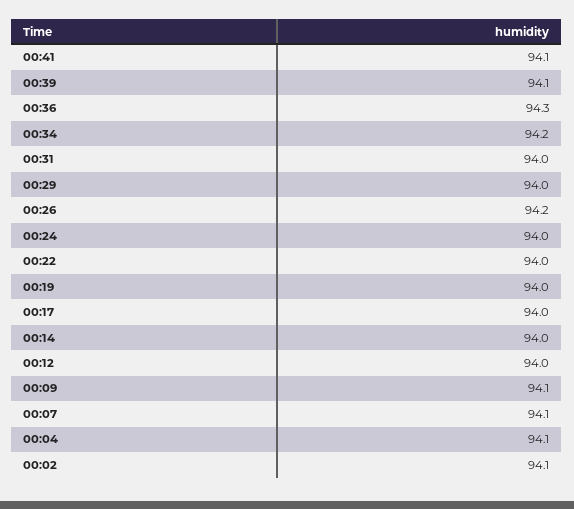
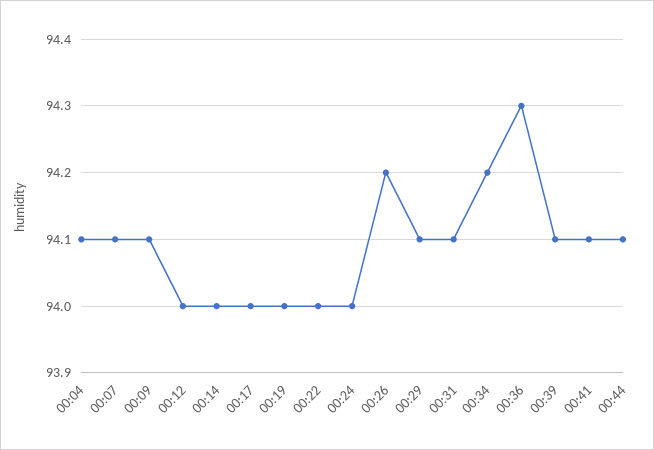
00:31: 94 -> 94.1
00:29: 94 -> 94.1
00:02: 94.1 -> none
00:44: none -> 94.1

